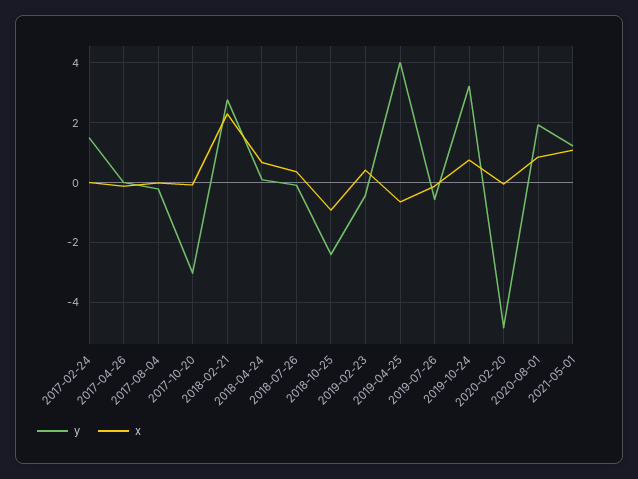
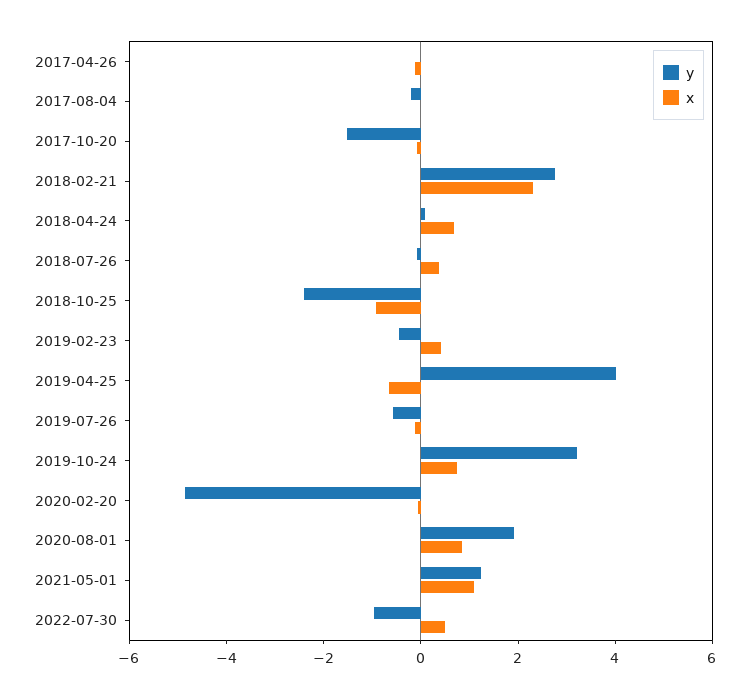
y, 2017-02-24: 1.5 -> none
x, 2017-02-24: 0 -> none
y, 2017-10-20: -3 -> -1.5
y, 2022-07-30: none -> -1
x, 2022-07-30: none -> 0.5

